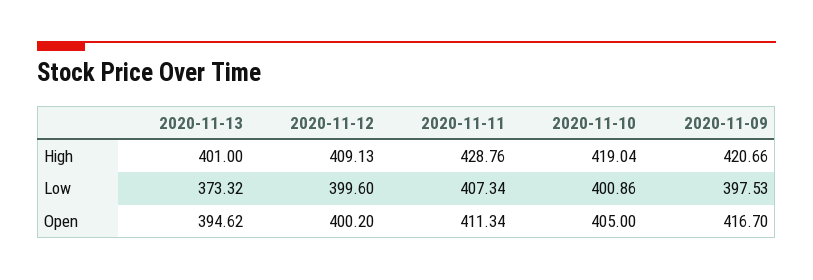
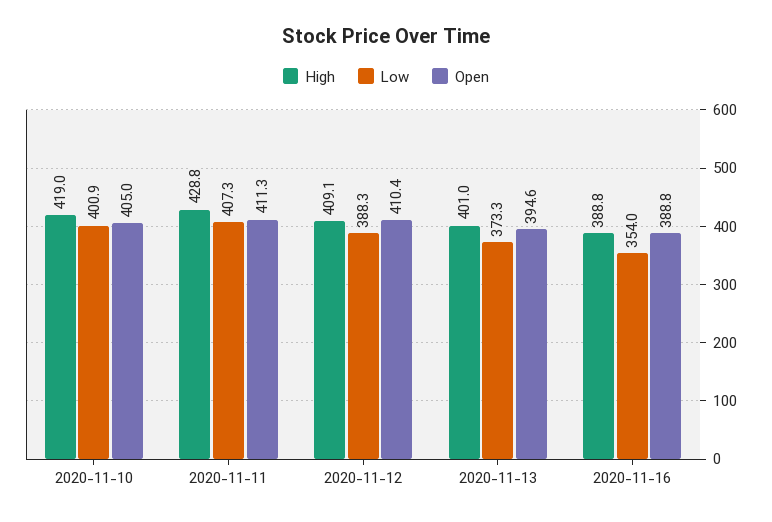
High, 2020-11-09: 420.66 -> none
Low, 2020-11-12: 399.6 -> 388.3
Low, 2020-11-09: 397.53 -> none
Open, 2020-11-12: 400.2 -> 410.4
Open, 2020-11-09: 416.7 -> none
High, 2020-11-16: none -> 388.8
Low, 2020-11-16: none -> 354
Open, 2020-11-16: none -> 388.8

